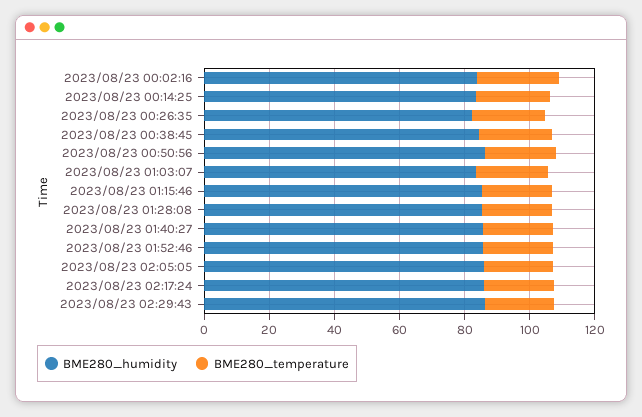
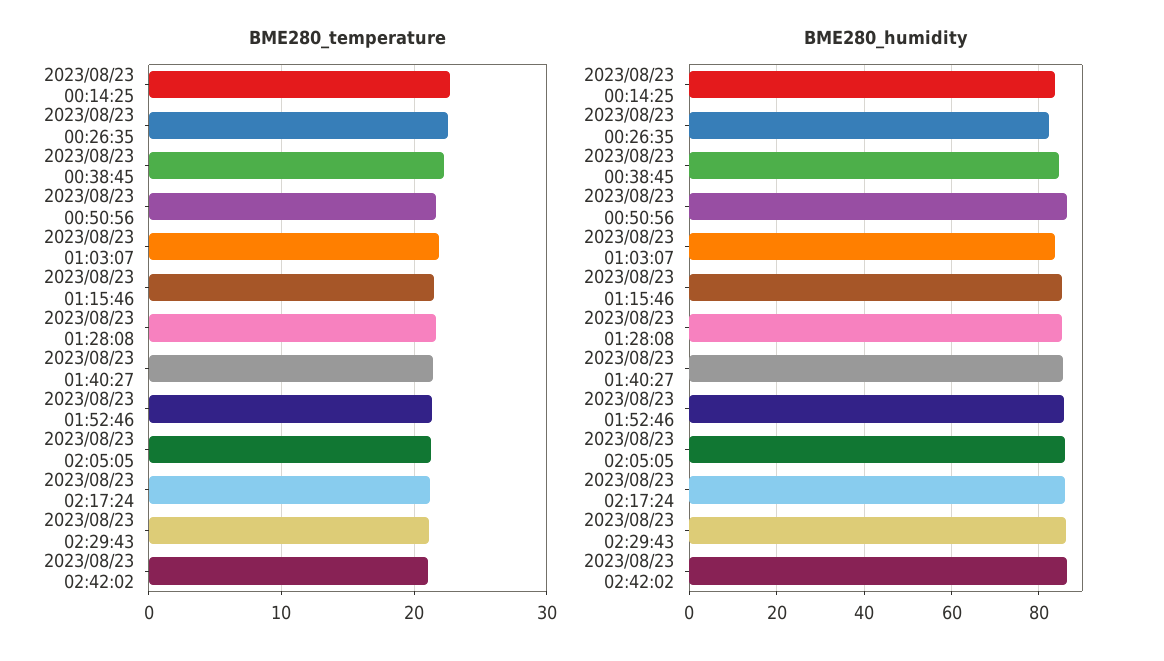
BME280_humidity, 2023/08/23 00:02:16: 85 -> none
BME280_temperature, 2023/08/23 00:02:16: 25 -> none
BME280_temperature, 2023/08/23 02:42:02: none -> 21
BME280_humidity, 2023/08/23 02:42:02: none -> 86

